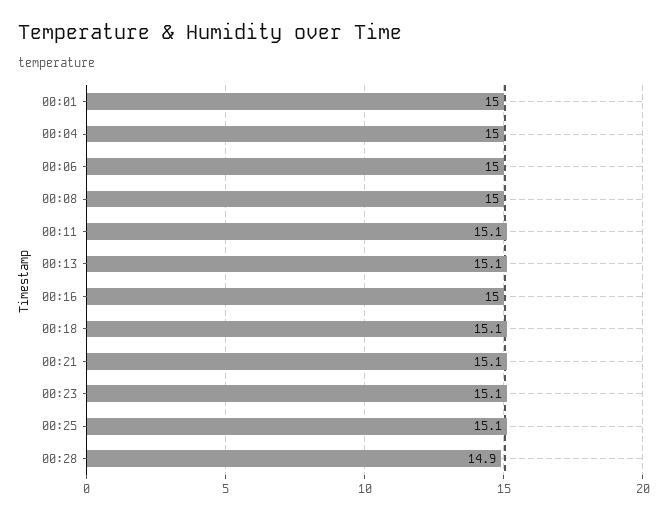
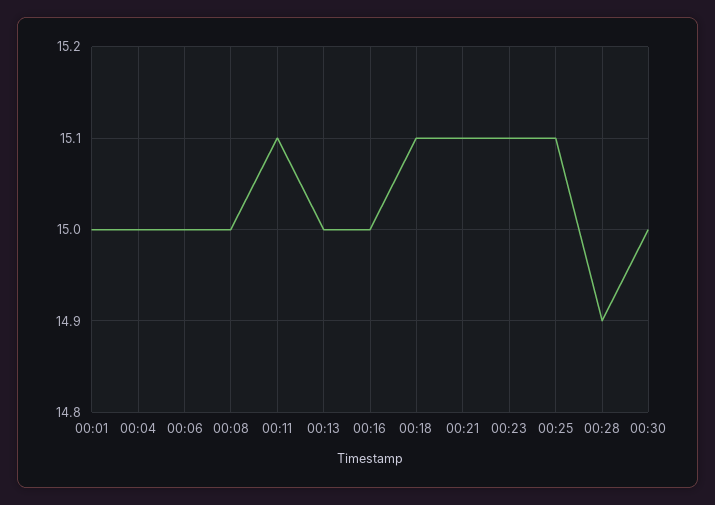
00:13: 15.1 -> 15
00:30: none -> 15

